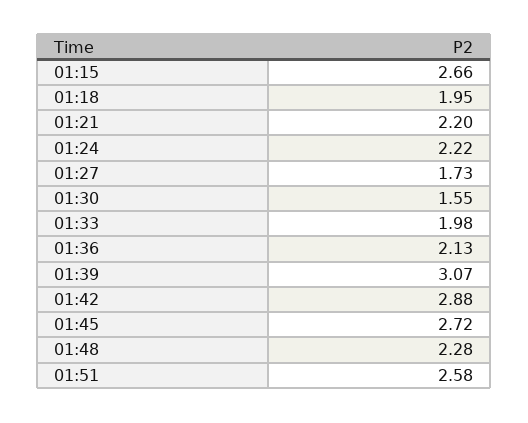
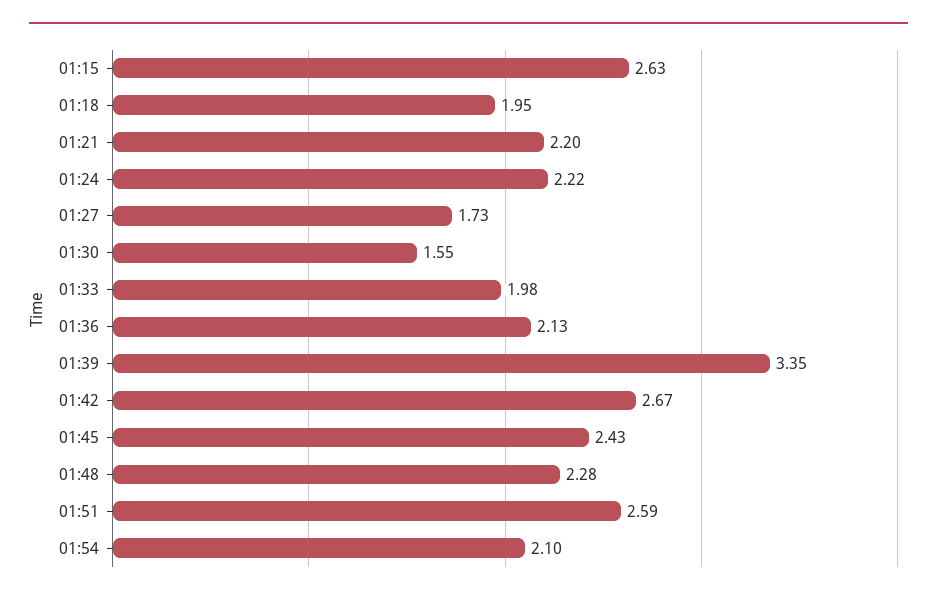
01:15: 2.66 -> 2.63
01:39: 3.07 -> 3.35
01:42: 2.88 -> 2.67
01:45: 2.72 -> 2.43
01:51: 2.58 -> 2.59
01:54: none -> 2.1

